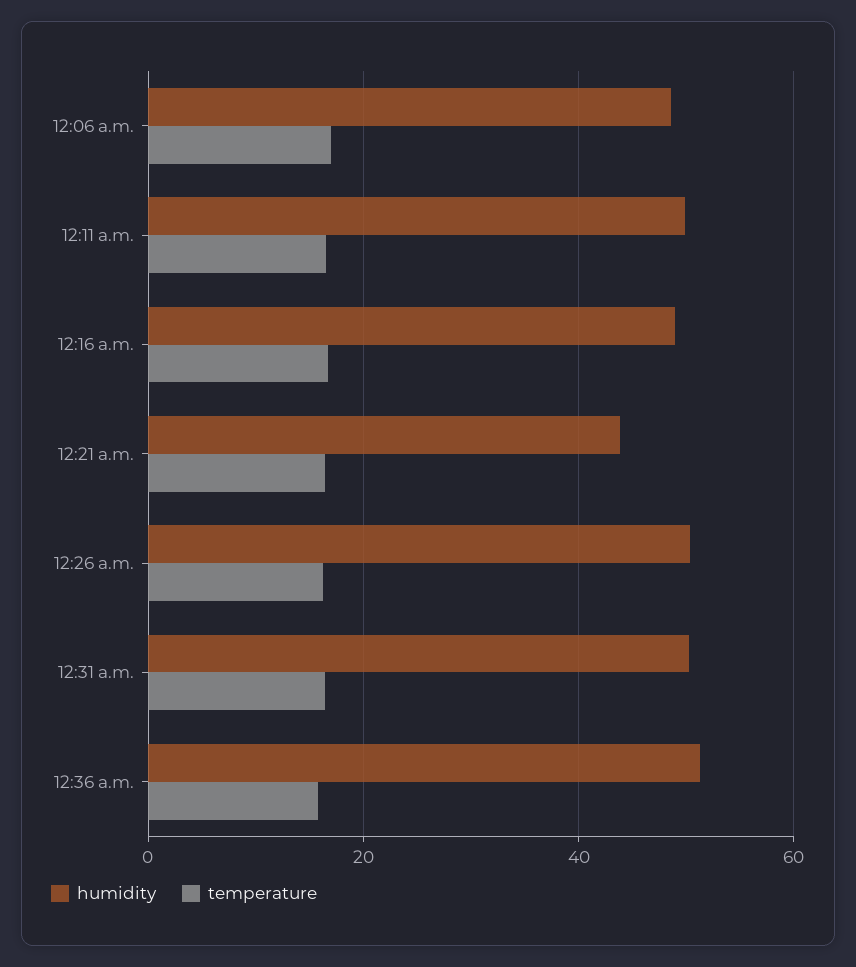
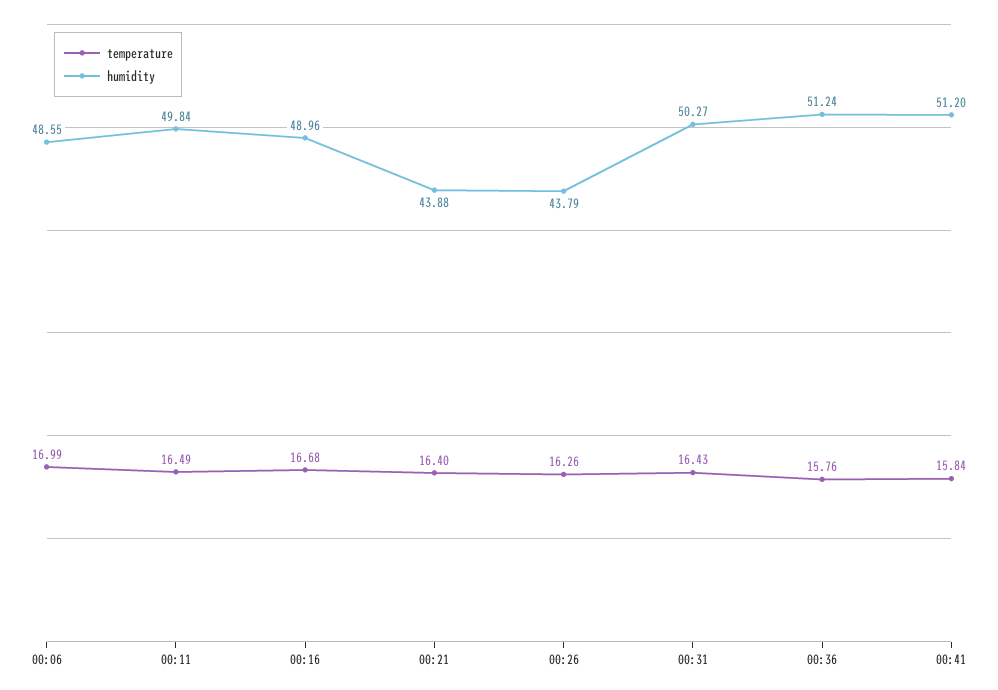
humidity, 12:26 a.m.: 50 -> 43.79
temperature, 00:41: none -> 15.84
humidity, 00:41: none -> 51.2

